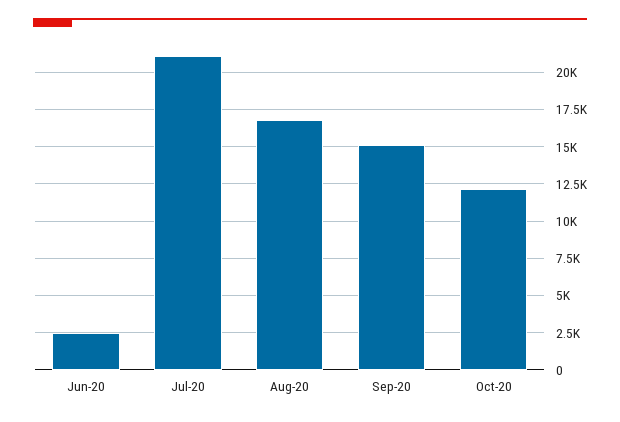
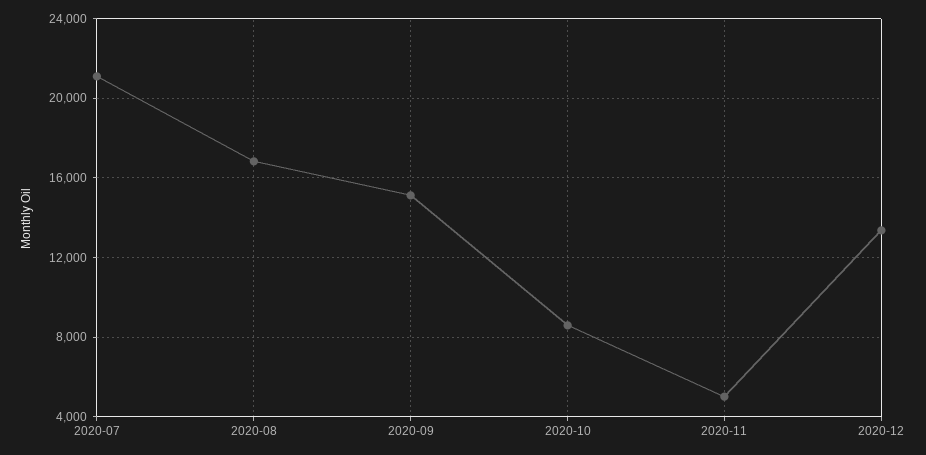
Jun-20: 2500 -> none
Oct-20: 12000 -> 8500
2020-11: none -> 5000
2020-12: none -> 13500

